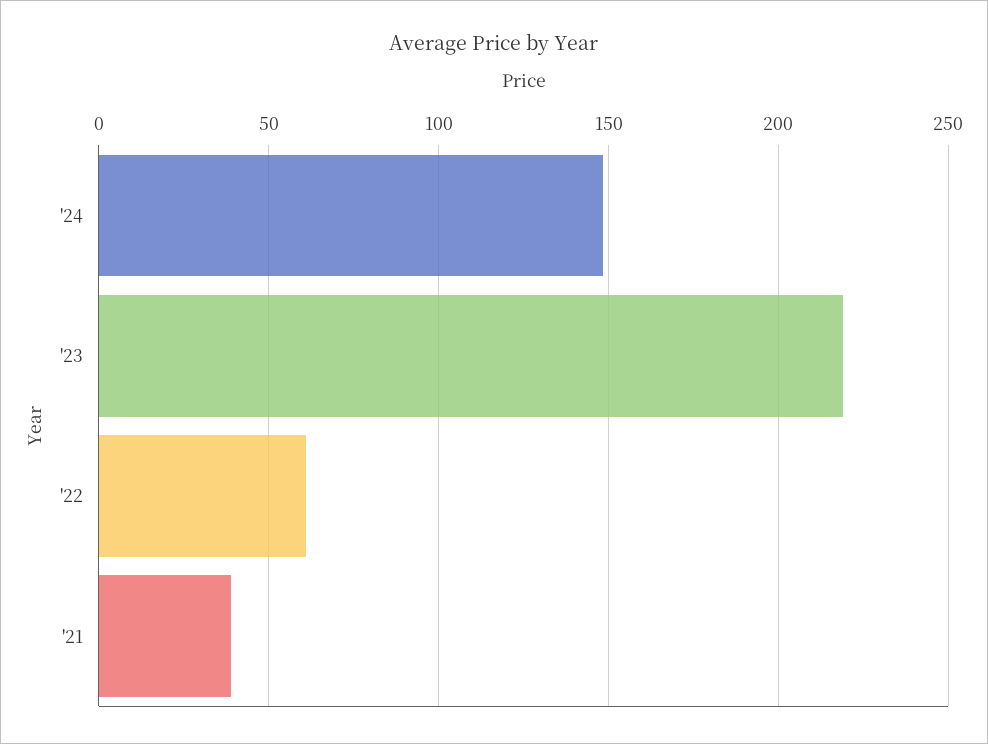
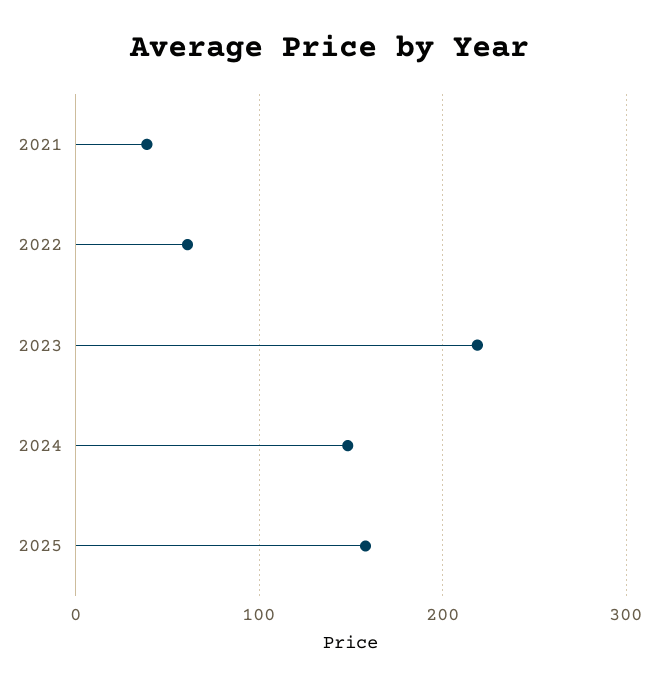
2025: none -> 160

